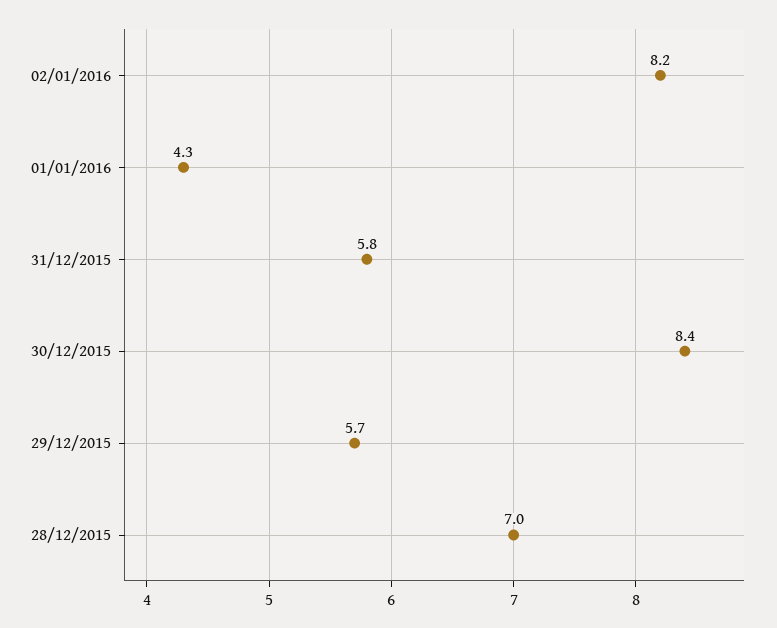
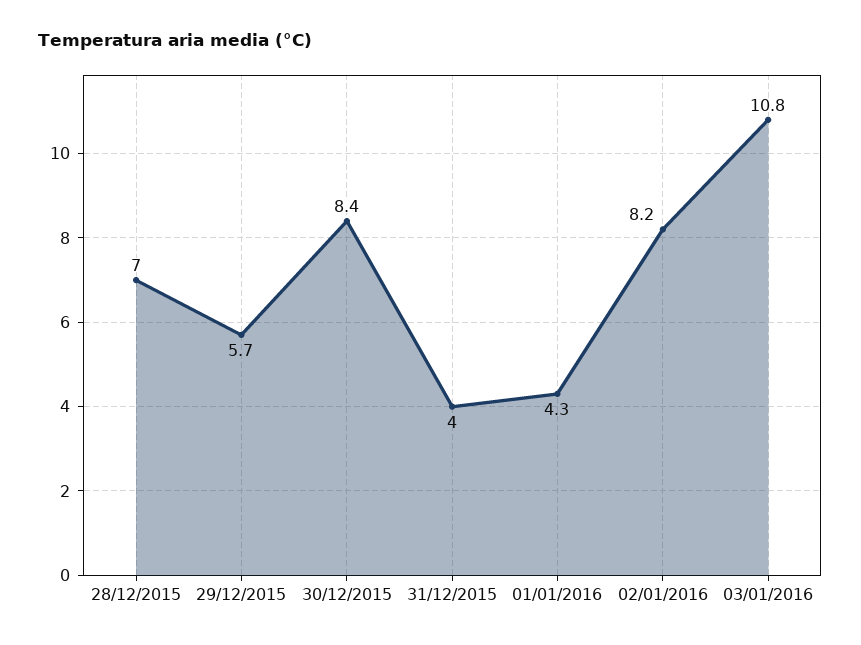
31/12/2015: 5.8 -> 4
03/01/2016: none -> 10.8

